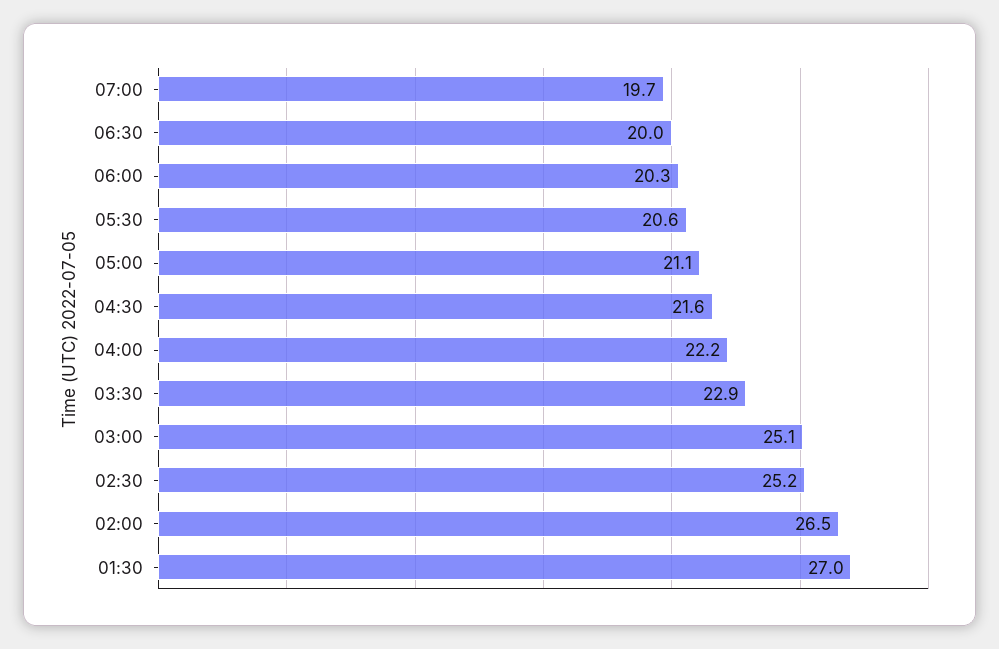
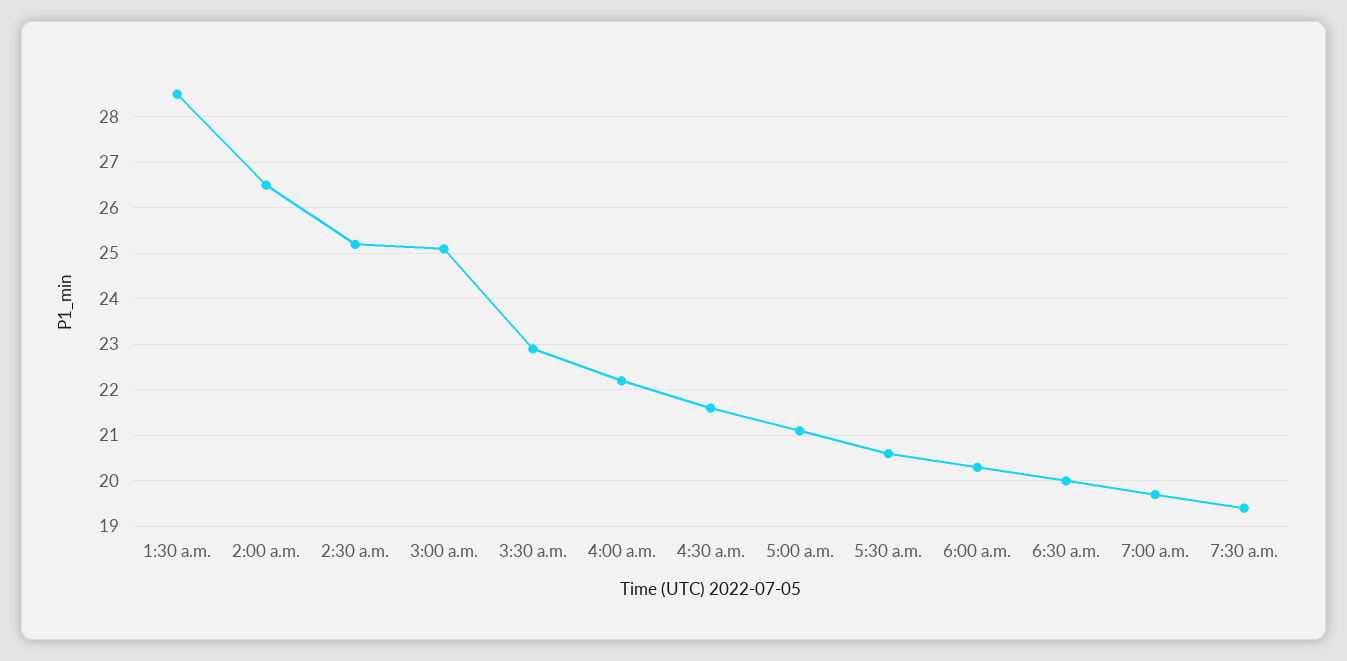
01:30: 27 -> 28.5
7:30 a.m.: none -> 19.5

